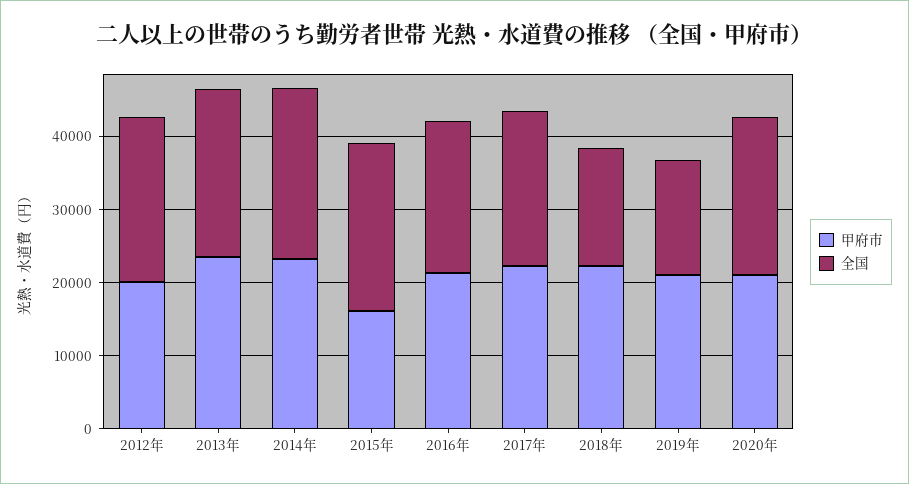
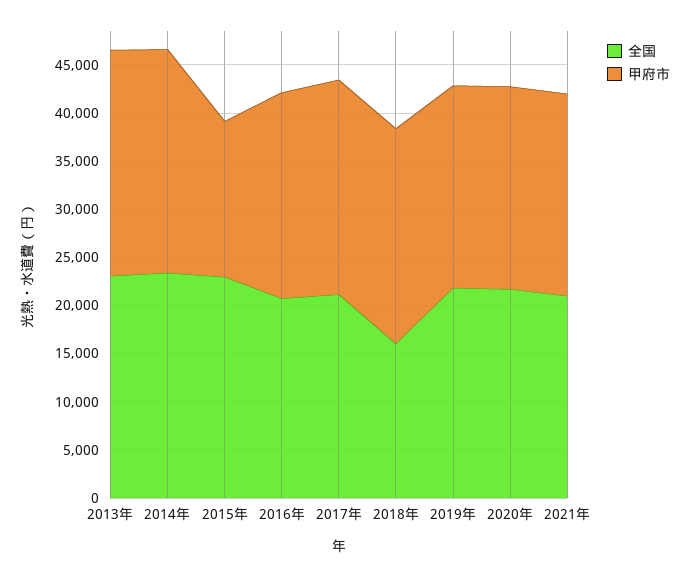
甲府市, 2012年: 20000 -> none
全国, 2012年: 22000 -> none
全国, 2019年: 16000 -> 22000
全国, 2021年: none -> 21000
甲府市, 2021年: none -> 21000

